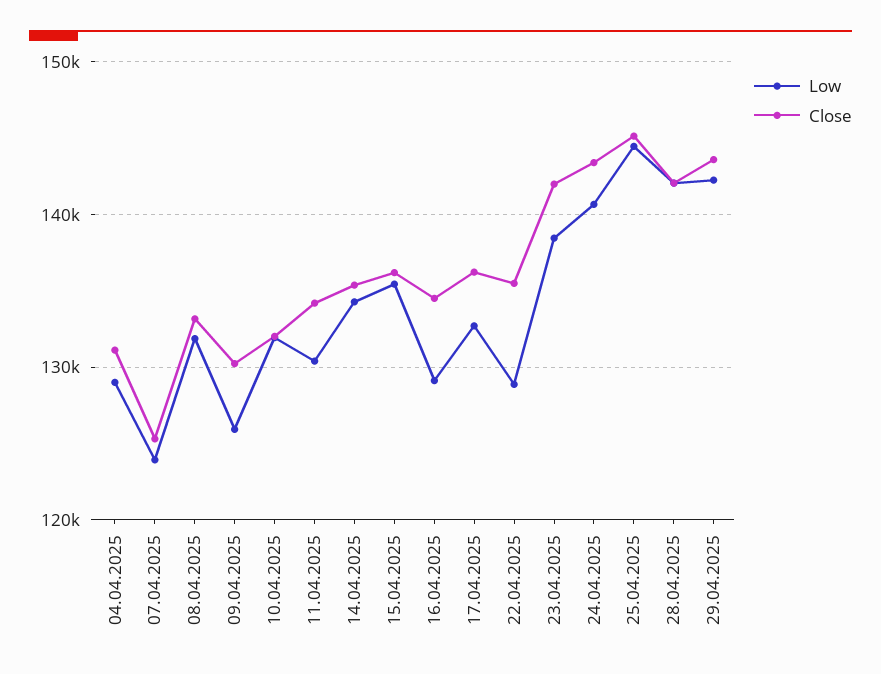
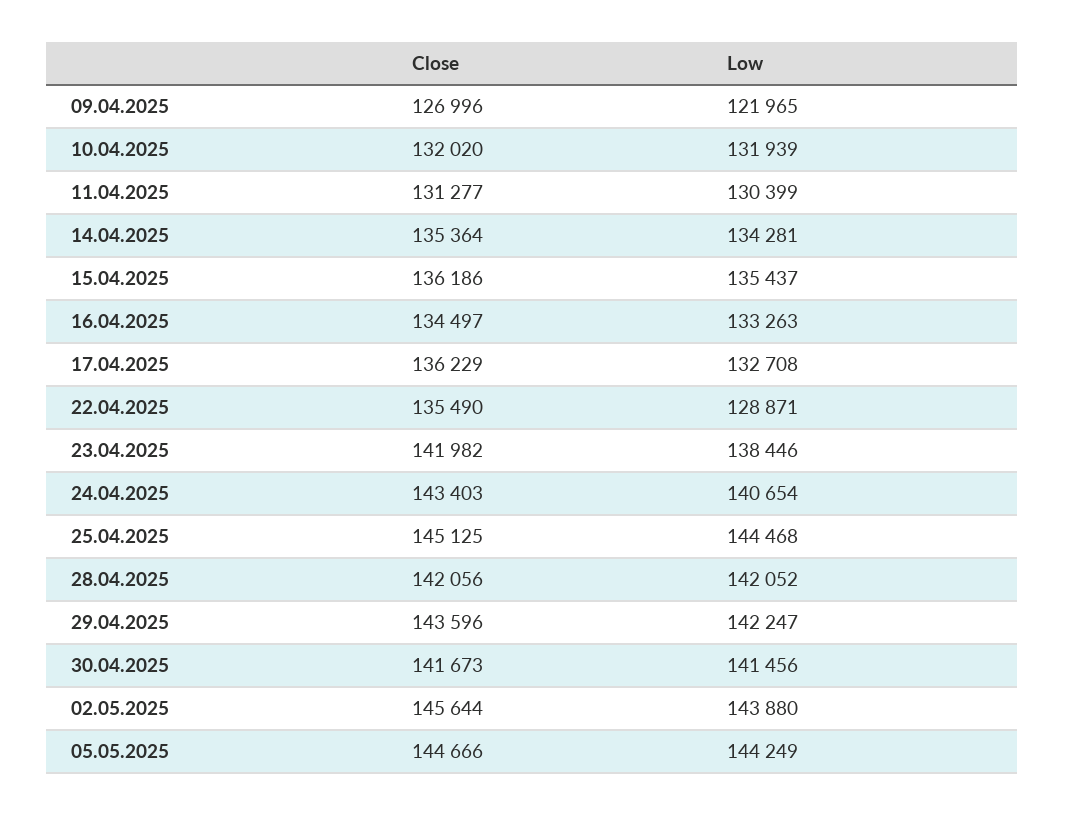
Low, 04.04.2025: 129000 -> none
Close, 04.04.2025: 131000 -> none
Low, 07.04.2025: 124000 -> none
Close, 07.04.2025: 125000 -> none
Low, 08.04.2025: 132000 -> none
Close, 08.04.2025: 133000 -> none
Low, 09.04.2025: 126000 -> 121965
Close, 09.04.2025: 130000 -> 126996
Close, 11.04.2025: 134000 -> 131277
Low, 16.04.2025: 129000 -> 133263
Close, 30.04.2025: none -> 141673
Low, 30.04.2025: none -> 141456
Close, 02.05.2025: none -> 145644
Low, 02.05.2025: none -> 143880
Close, 05.05.2025: none -> 144666
Low, 05.05.2025: none -> 144249

